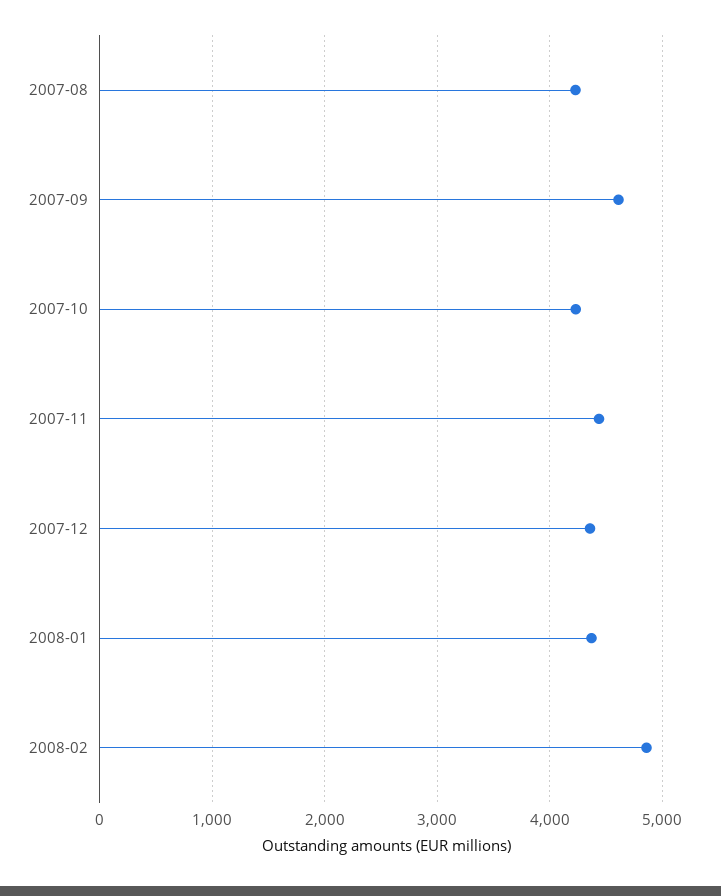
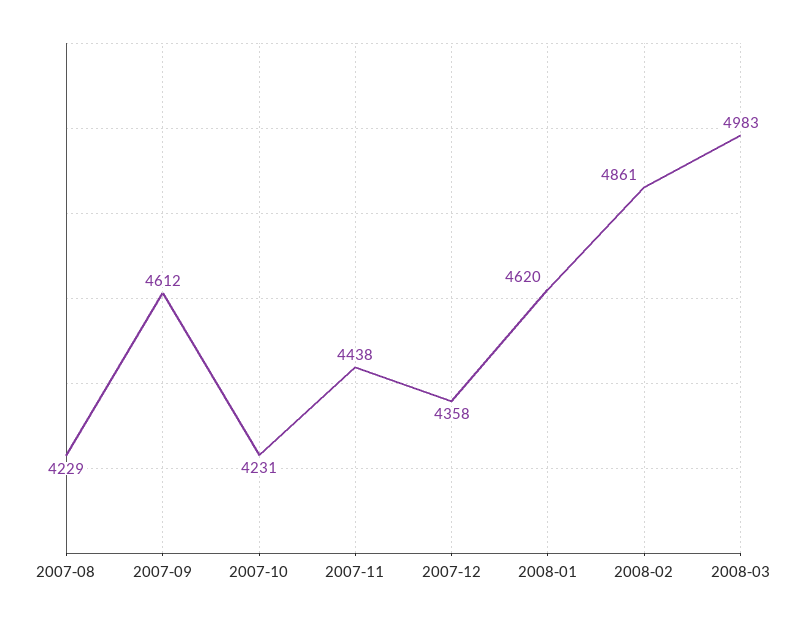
2008-01: 4400 -> 4620
2008-03: none -> 4983

